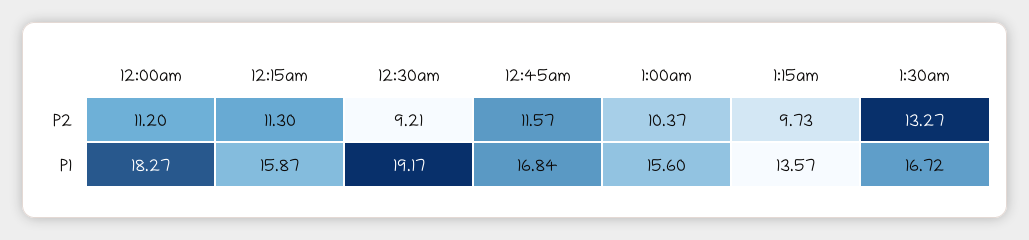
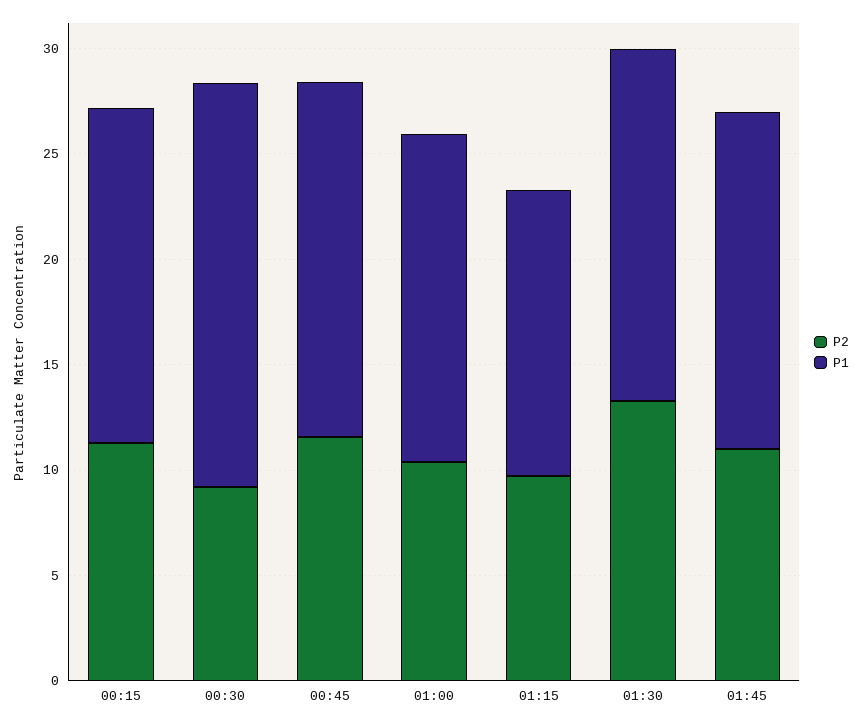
P2, 12:00am: 11.2 -> none
P1, 12:00am: 18.27 -> none
P2, 01:45: none -> 11
P1, 01:45: none -> 16

